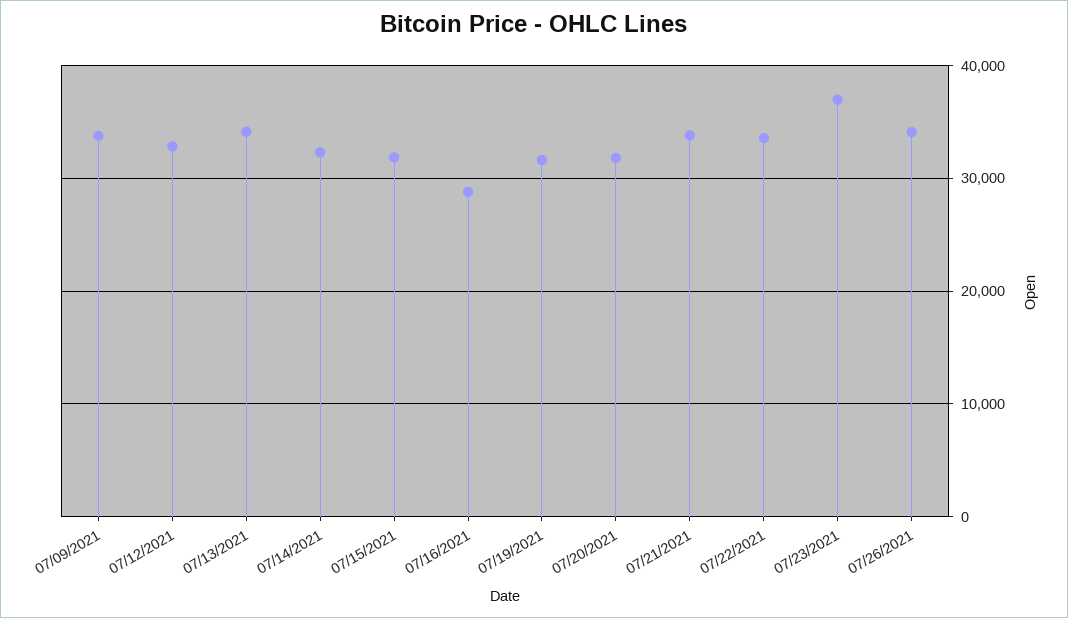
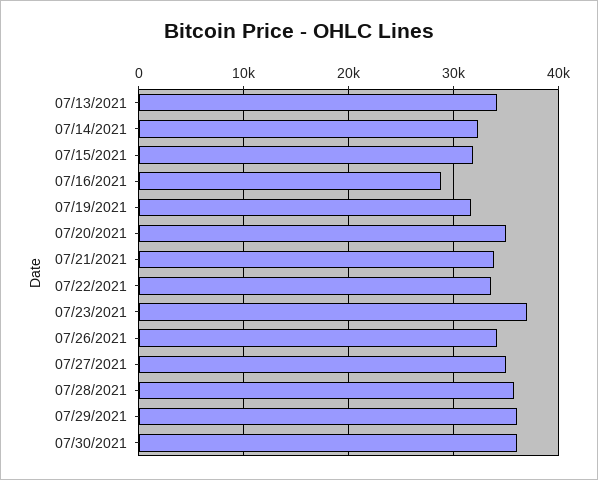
07/09/2021: 34000 -> none
07/12/2021: 33000 -> none
07/20/2021: 32000 -> 35000
07/27/2021: none -> 35000
07/28/2021: none -> 36000
07/29/2021: none -> 36000
07/30/2021: none -> 36000

